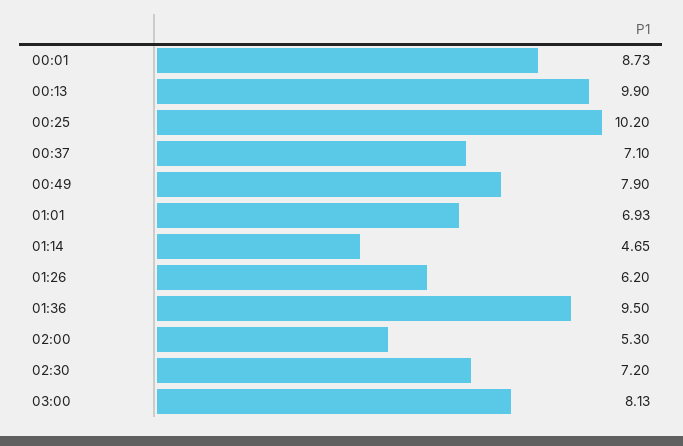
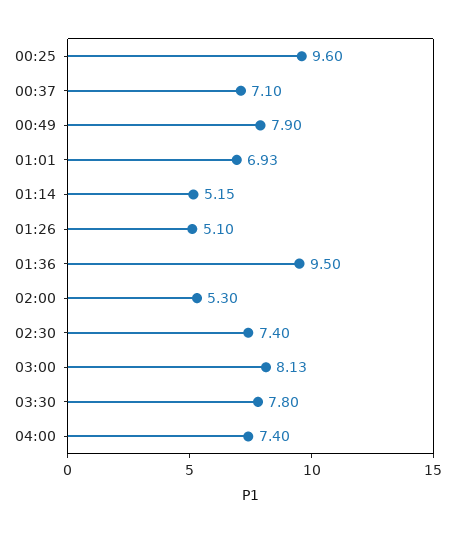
00:01: 8.73 -> none
00:13: 9.9 -> none
00:25: 10.2 -> 9.6
01:14: 4.65 -> 5.15
01:26: 6.2 -> 5.1
02:30: 7.2 -> 7.4
03:30: none -> 7.8
04:00: none -> 7.4

